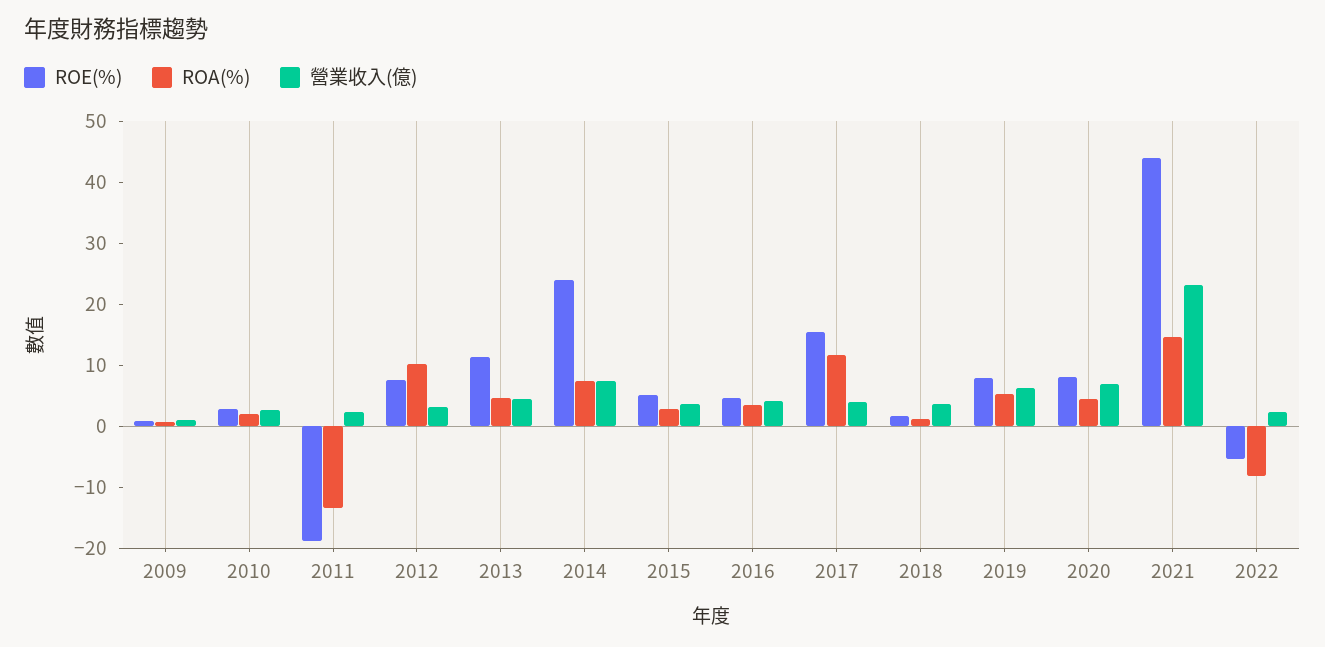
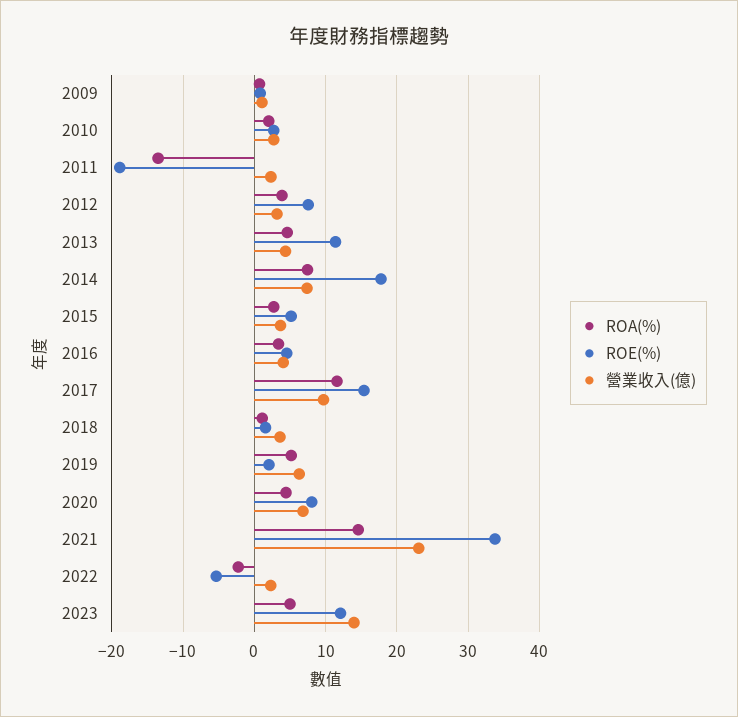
ROA(%), 2012: 10 -> 4
ROE(%), 2014: 24 -> 18
營業收入(億), 2017: 4 -> 10
ROE(%), 2019: 8 -> 2
ROE(%), 2021: 44 -> 34
ROA(%), 2022: -8 -> -2
ROA(%), 2023: none -> 5
ROE(%), 2023: none -> 12
營業收入(億), 2023: none -> 14

